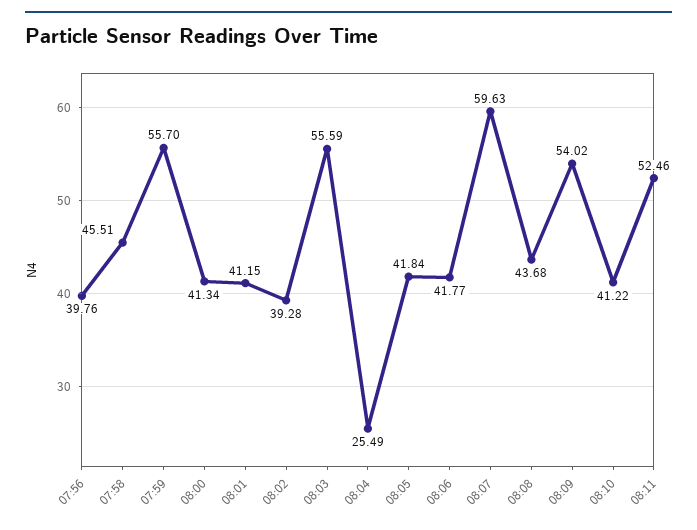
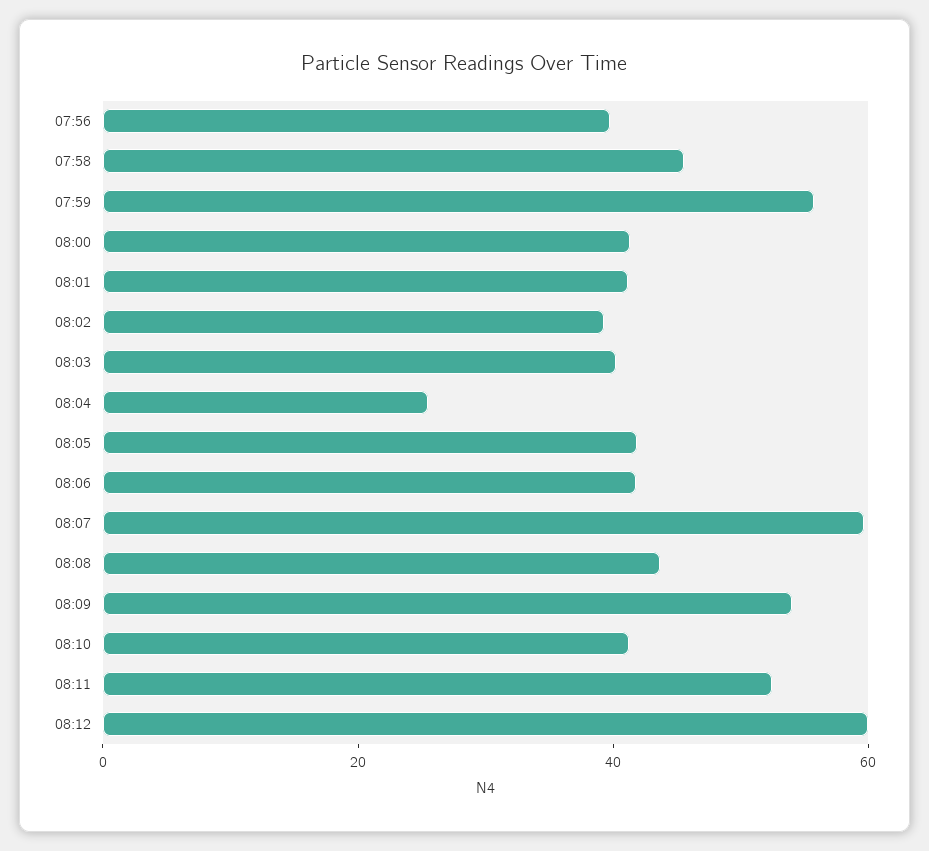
08:03: 55.59 -> 40
08:12: none -> 60

